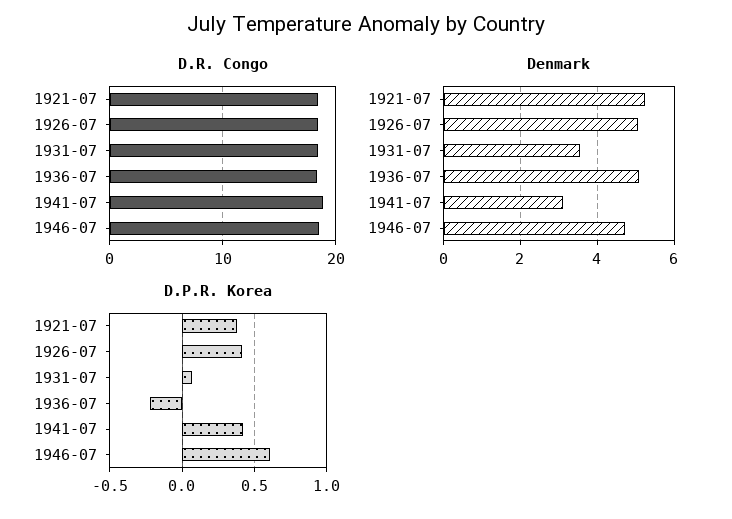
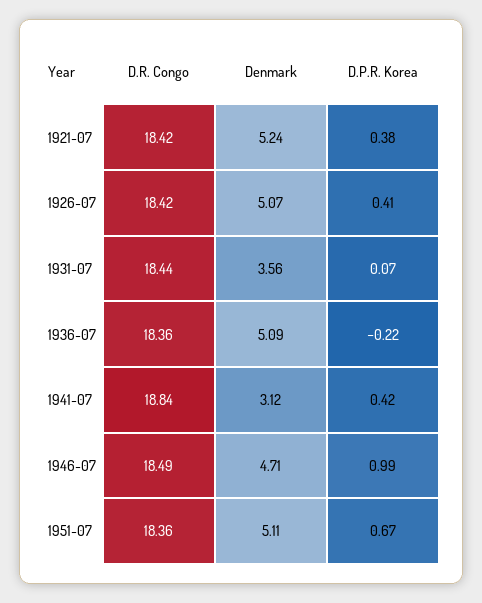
D.P.R. Korea, 1946-07: 0.6 -> 0.99
D.R. Congo, 1951-07: none -> 18.36
Denmark, 1951-07: none -> 5.11
D.P.R. Korea, 1951-07: none -> 0.67

